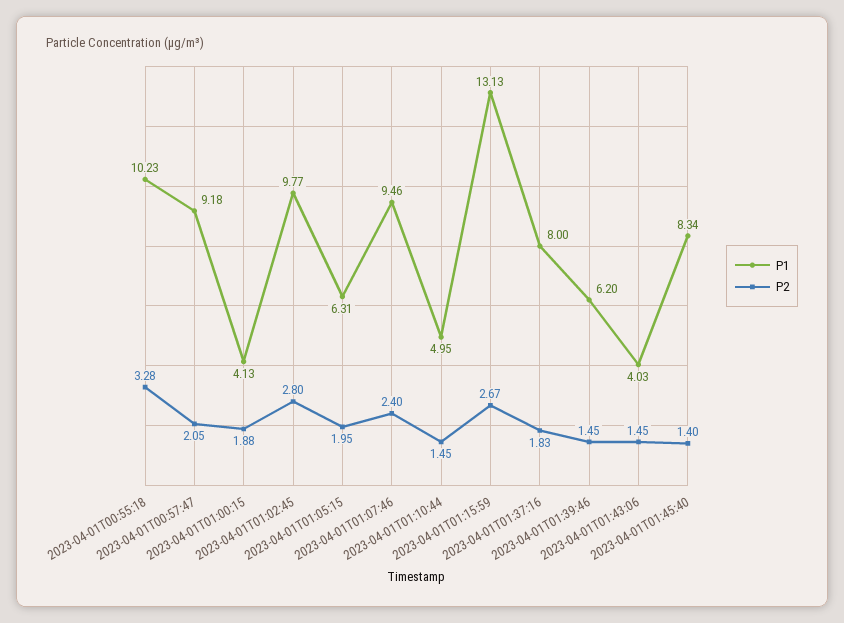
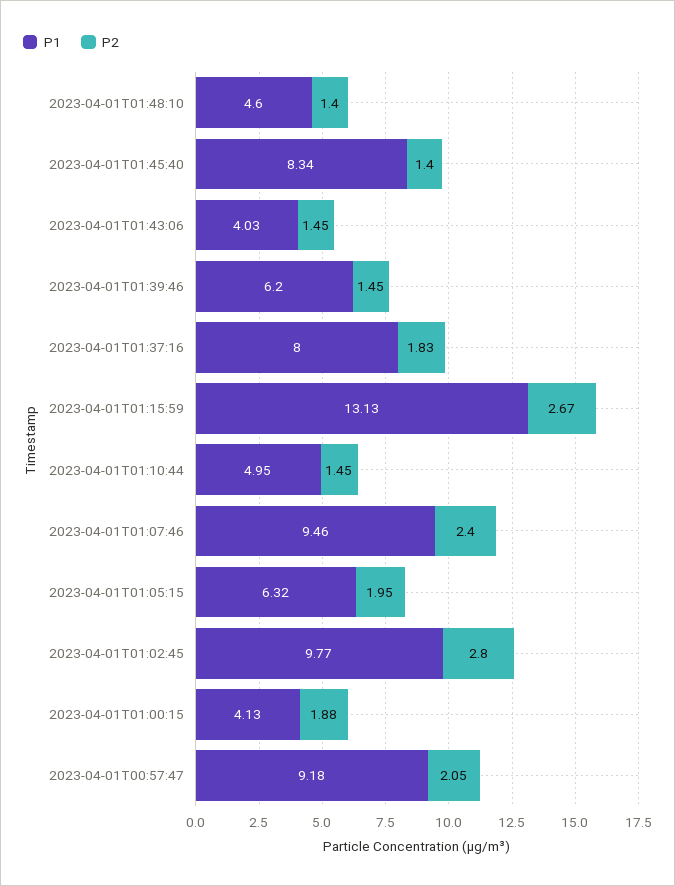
P1, 2023-04-01T00:55:18: 10.23 -> none
P2, 2023-04-01T00:55:18: 3.28 -> none
P1, 2023-04-01T01:05:15: 6.31 -> 6.32
P1, 2023-04-01T01:48:10: none -> 4.6
P2, 2023-04-01T01:48:10: none -> 1.4

